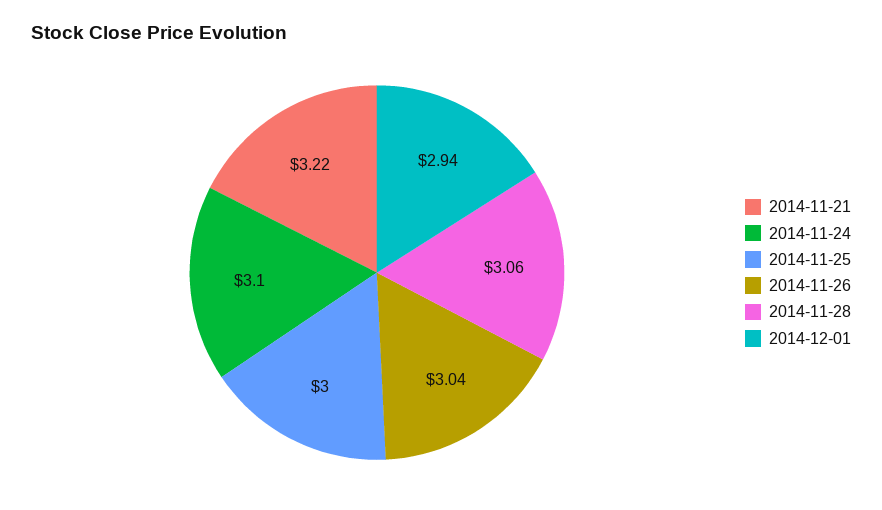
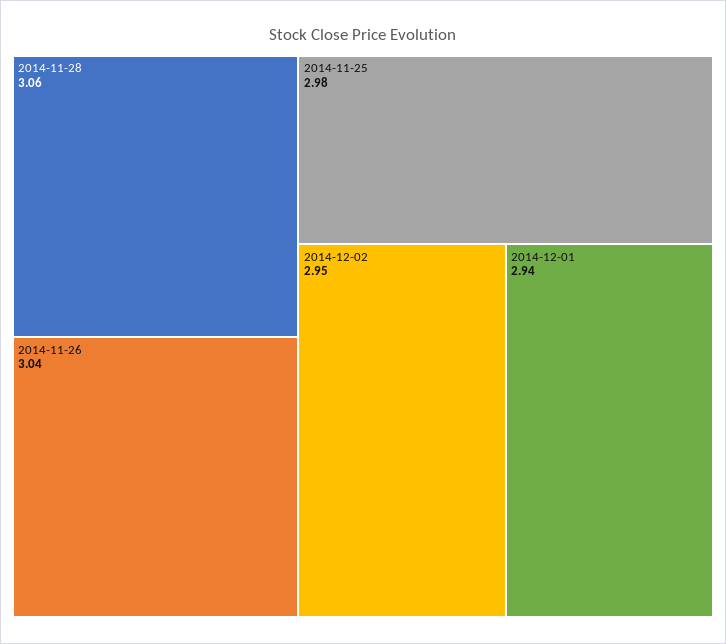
2014-11-21: 3.22 -> none
2014-11-24: 3.1 -> none
2014-11-25: 3 -> 2.98
2014-12-02: none -> 2.95

